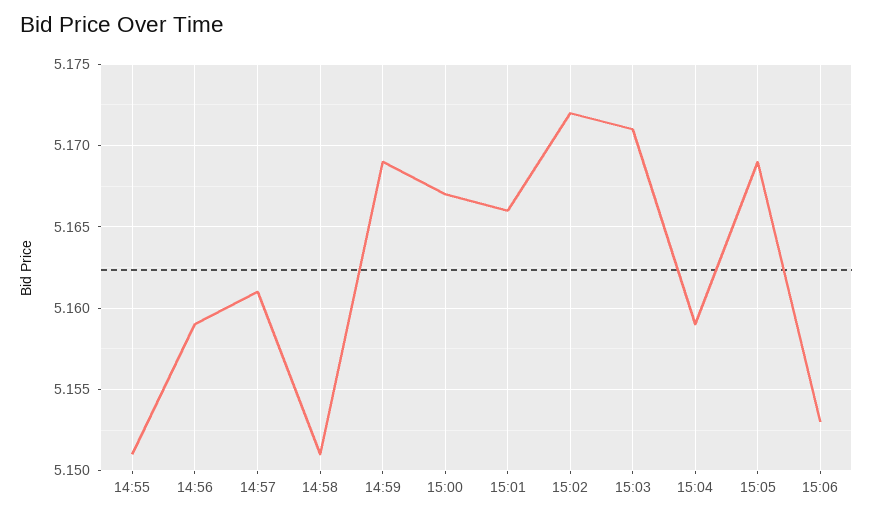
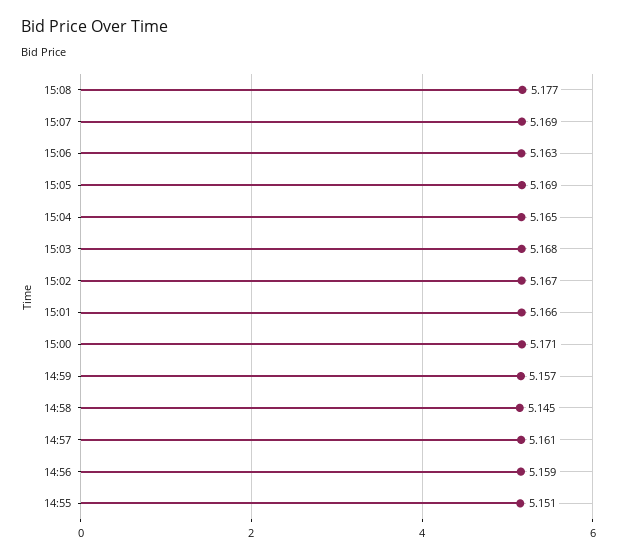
14:58: 5.151 -> 5.145
14:59: 5.169 -> 5.157
15:00: 5.167 -> 5.171
15:02: 5.172 -> 5.167
15:03: 5.171 -> 5.168
15:04: 5.159 -> 5.165
15:06: 5.153 -> 5.163
15:08: none -> 5.177
15:07: none -> 5.169

